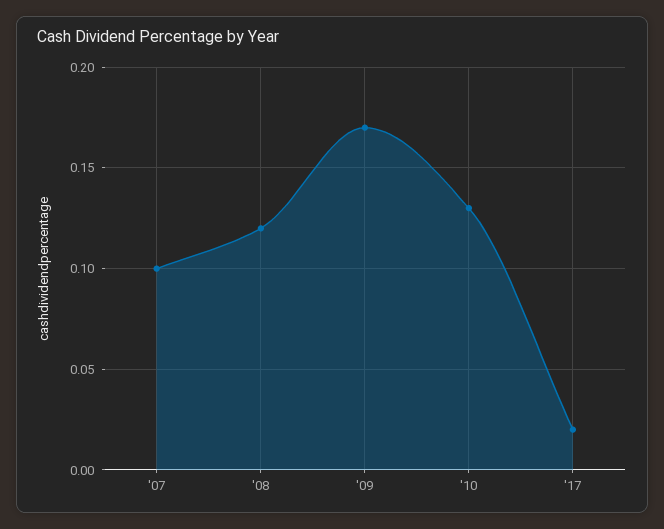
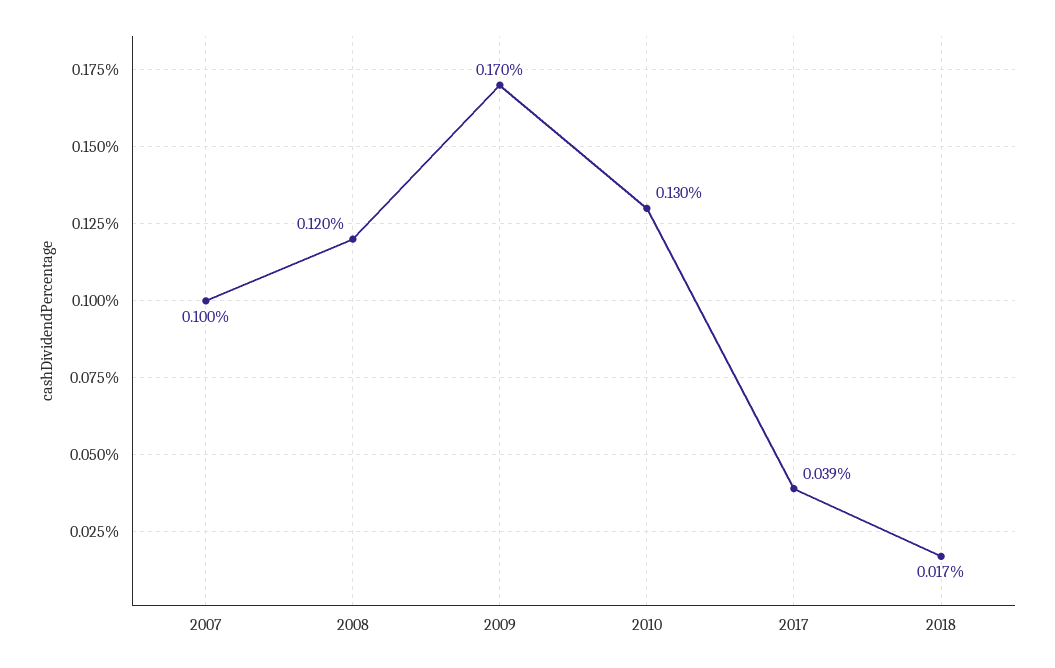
'17: 0.02 -> 0.039
2018: none -> 0.017

